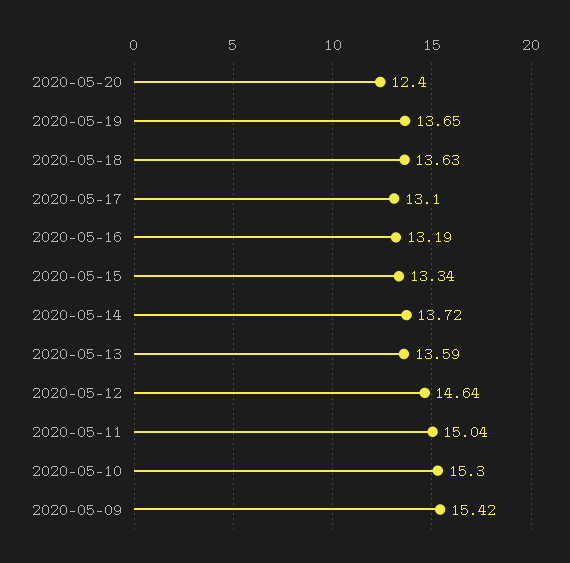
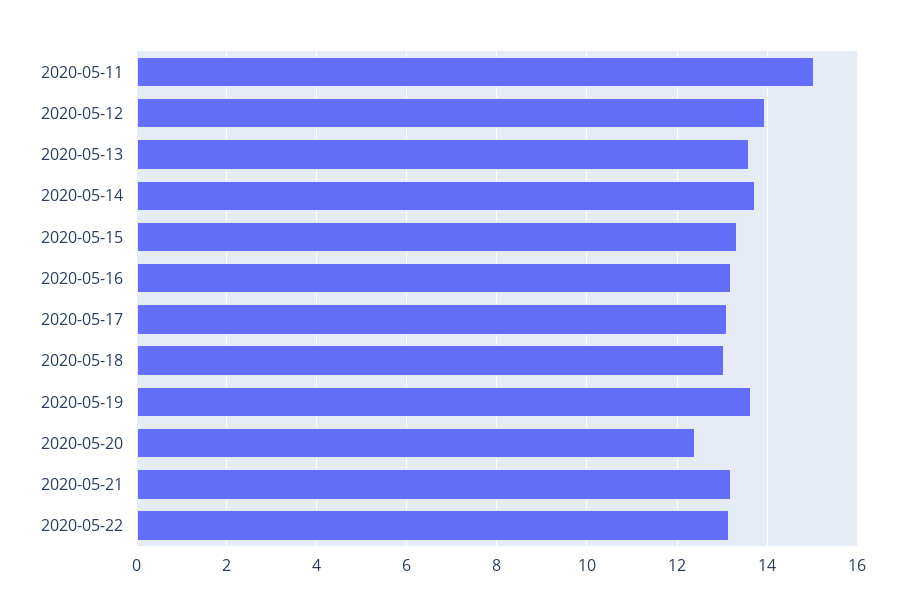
2020-05-18: 13.63 -> 13
2020-05-12: 14.64 -> 14
2020-05-10: 15.3 -> none
2020-05-09: 15.42 -> none
2020-05-21: none -> 13.2
2020-05-22: none -> 13.2

